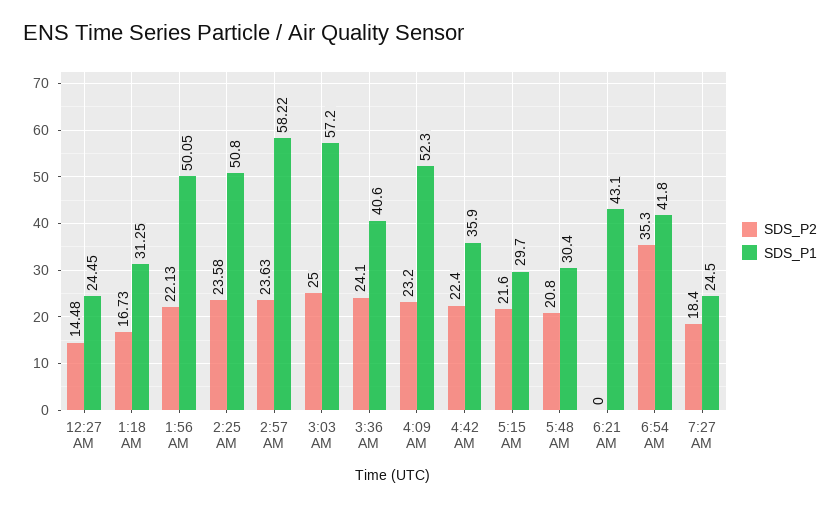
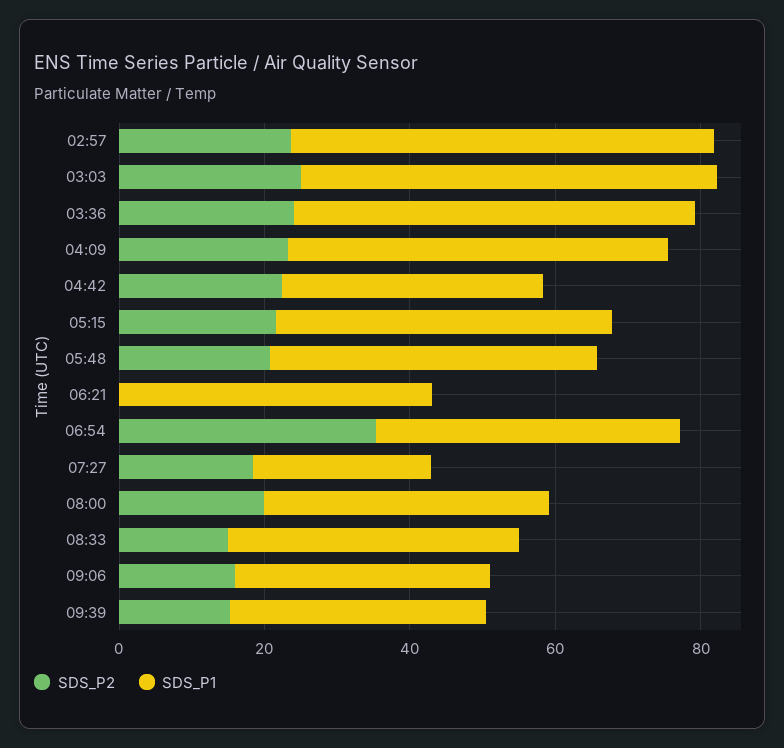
SDS_P2, 12:27 AM: 14.48 -> none
SDS_P1, 12:27 AM: 24.45 -> none
SDS_P2, 1:18 AM: 16.73 -> none
SDS_P1, 1:18 AM: 31.25 -> none
SDS_P2, 1:56 AM: 22.13 -> none
SDS_P1, 1:56 AM: 50.05 -> none
SDS_P2, 2:25 AM: 23.58 -> none
SDS_P1, 2:25 AM: 50.8 -> none
SDS_P1, 3:36 AM: 40.6 -> 55
SDS_P1, 5:15 AM: 29.7 -> 45
SDS_P1, 5:48 AM: 30.4 -> 45
SDS_P2, 08:00: none -> 20
SDS_P1, 08:00: none -> 40
SDS_P2, 08:33: none -> 15
SDS_P1, 08:33: none -> 40
SDS_P2, 09:06: none -> 15
SDS_P1, 09:06: none -> 35
SDS_P2, 09:39: none -> 15
SDS_P1, 09:39: none -> 35

